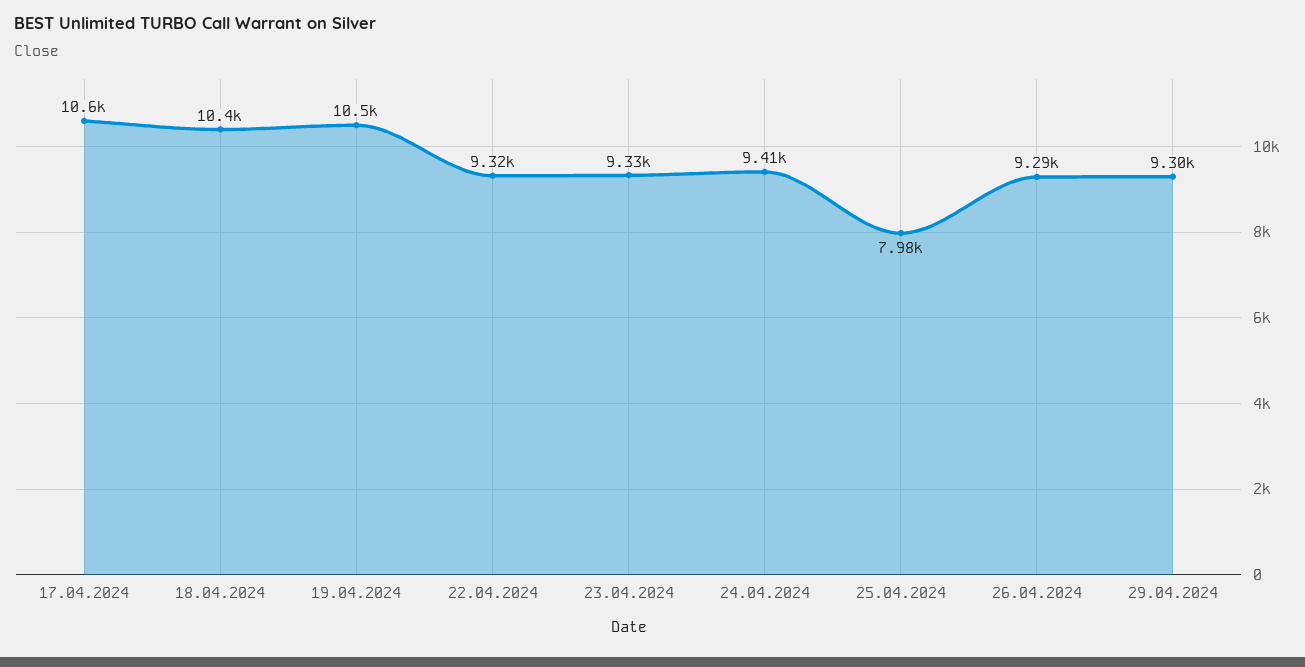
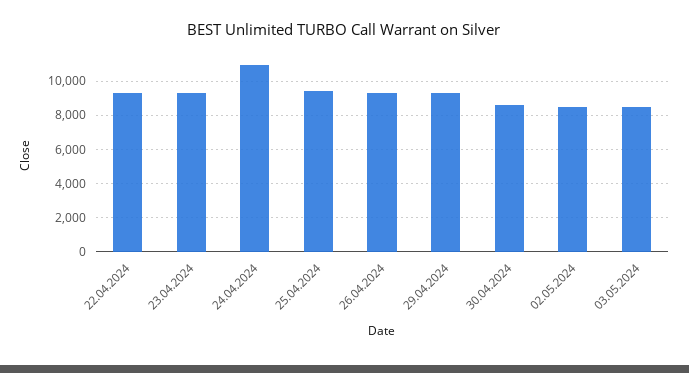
17.04.2024: 10600 -> none
18.04.2024: 10400 -> none
19.04.2024: 10500 -> none
24.04.2024: 9410 -> 11000
25.04.2024: 7980 -> 9500
30.04.2024: none -> 8500
02.05.2024: none -> 8500
03.05.2024: none -> 8500

